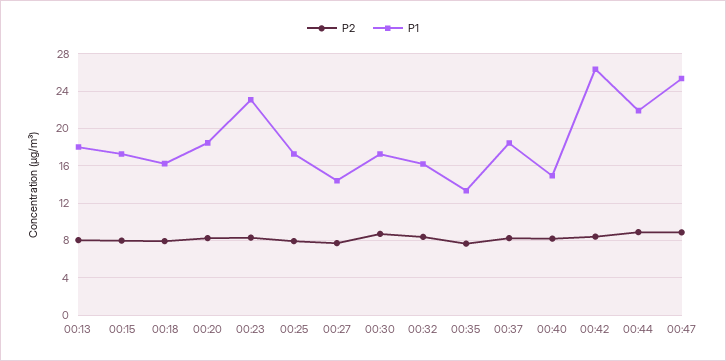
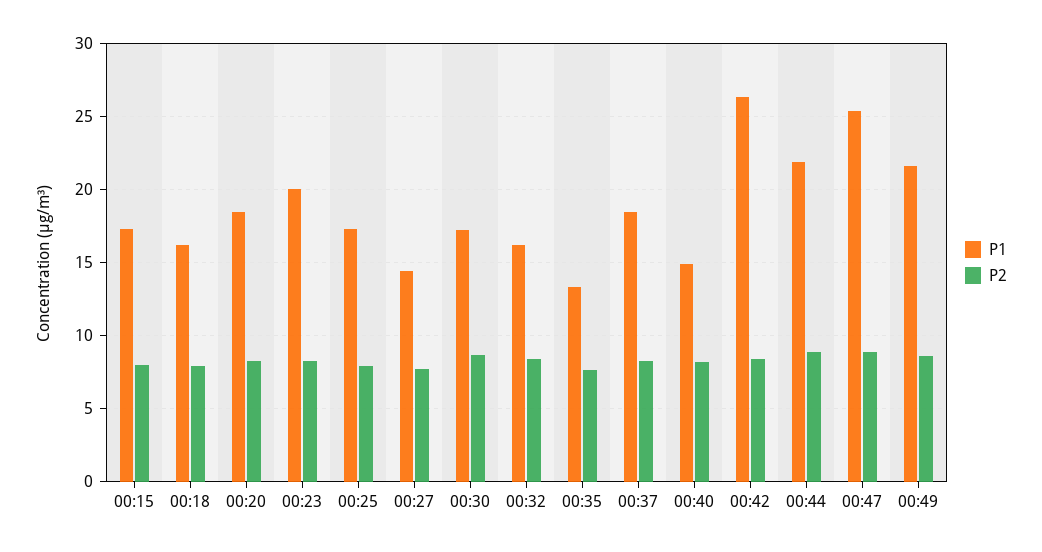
P2, 00:13: 8 -> none
P1, 00:13: 18 -> none
P1, 00:23: 23 -> 20
P1, 00:49: none -> 21.5
P2, 00:49: none -> 8.5

